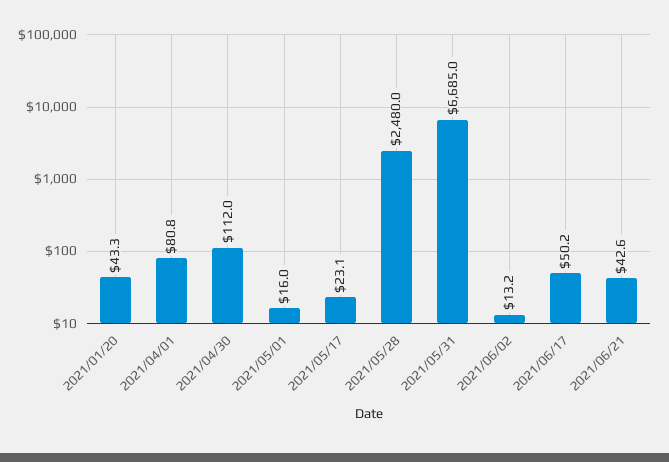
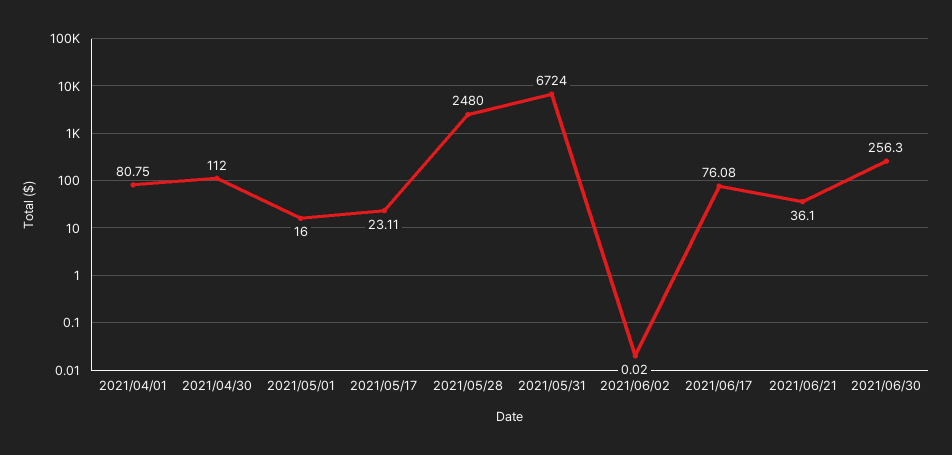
2021/01/20: 43.3 -> none
2021/05/31: 6685 -> 6724
2021/06/02: 13.2 -> 0.02
2021/06/17: 50.2 -> 76.08
2021/06/21: 42.6 -> 36.1
2021/06/30: none -> 256.3

